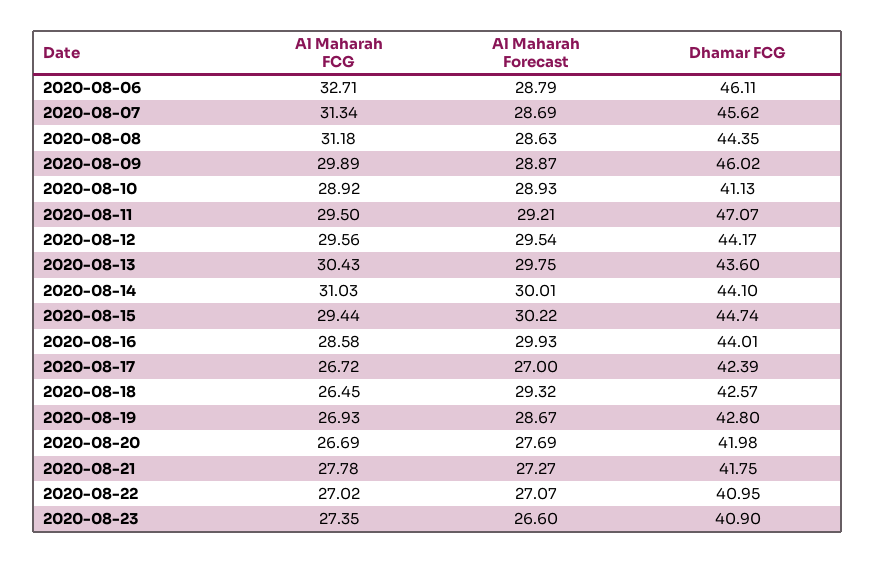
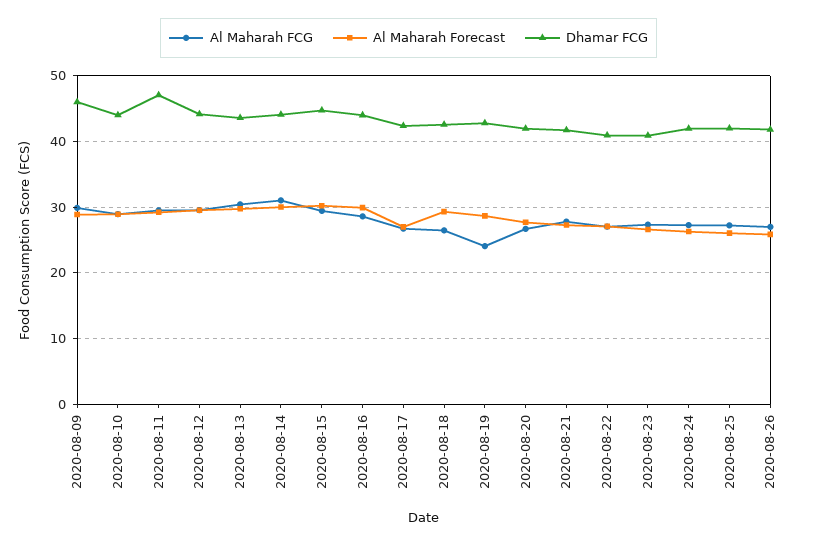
Al Maharah FCG, 2020-08-06: 32.71 -> none
Al Maharah Forecast, 2020-08-06: 28.79 -> none
Dhamar FCG, 2020-08-06: 46.11 -> none
Al Maharah FCG, 2020-08-07: 31.34 -> none
Al Maharah Forecast, 2020-08-07: 28.69 -> none
Dhamar FCG, 2020-08-07: 45.62 -> none
Al Maharah FCG, 2020-08-08: 31.18 -> none
Al Maharah Forecast, 2020-08-08: 28.63 -> none
Dhamar FCG, 2020-08-08: 44.35 -> none
Dhamar FCG, 2020-08-10: 41.13 -> 44
Al Maharah FCG, 2020-08-19: 26.93 -> 24
Al Maharah FCG, 2020-08-24: none -> 27
Al Maharah Forecast, 2020-08-24: none -> 26
Dhamar FCG, 2020-08-24: none -> 42
Al Maharah FCG, 2020-08-25: none -> 27
Al Maharah Forecast, 2020-08-25: none -> 26
Dhamar FCG, 2020-08-25: none -> 42
Al Maharah FCG, 2020-08-26: none -> 27
Al Maharah Forecast, 2020-08-26: none -> 26
Dhamar FCG, 2020-08-26: none -> 42

